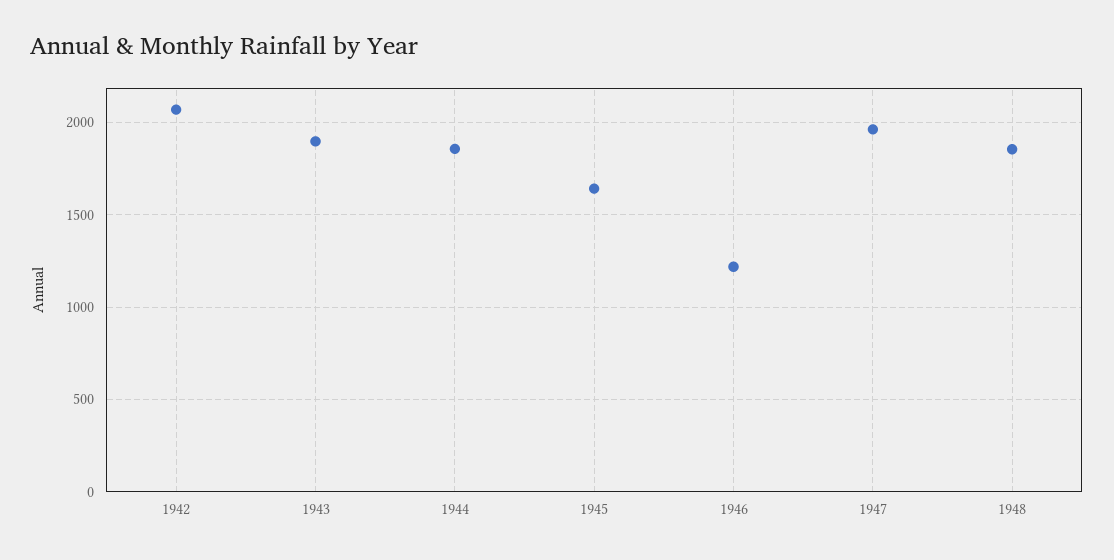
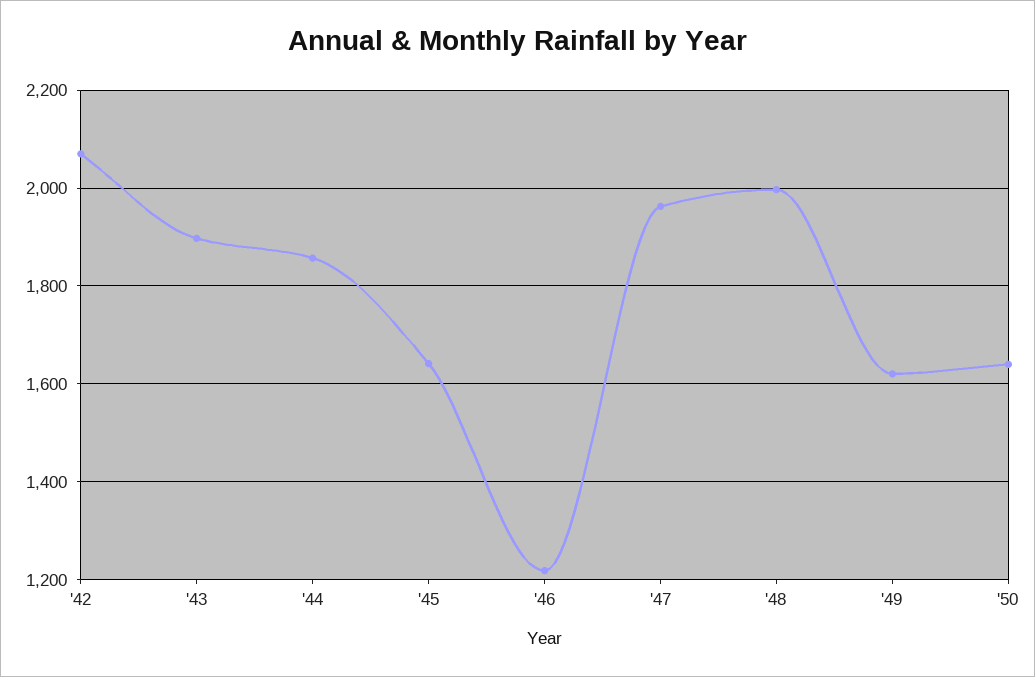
1948: 1850 -> 2000
'49: none -> 1620
'50: none -> 1640

